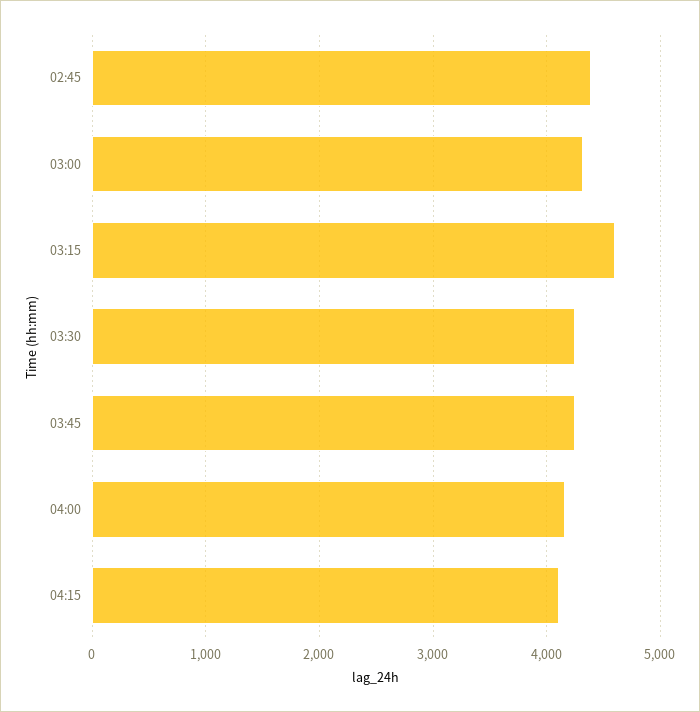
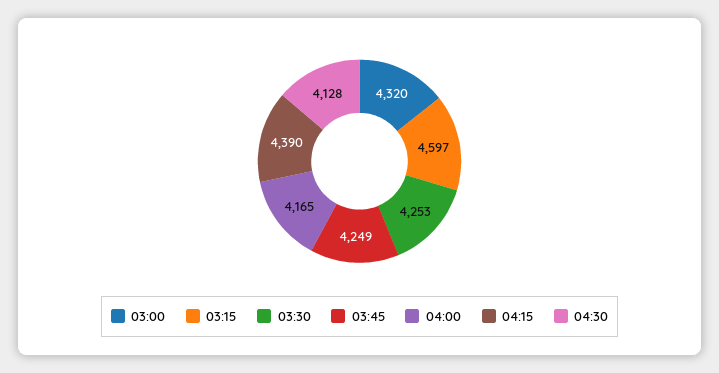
02:45: 4400 -> none
04:15: 4100 -> 4390
04:30: none -> 4128

